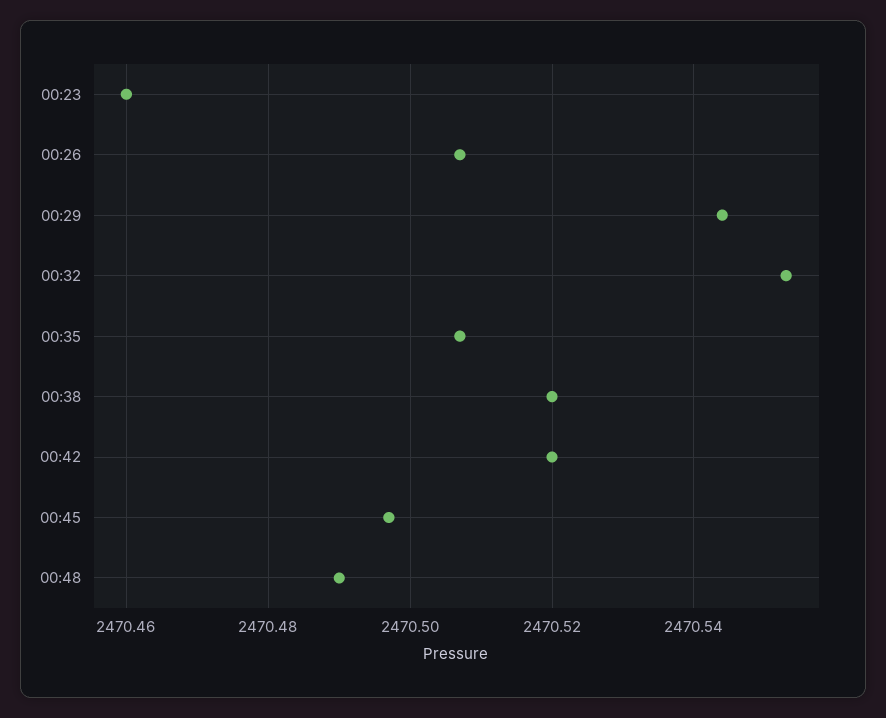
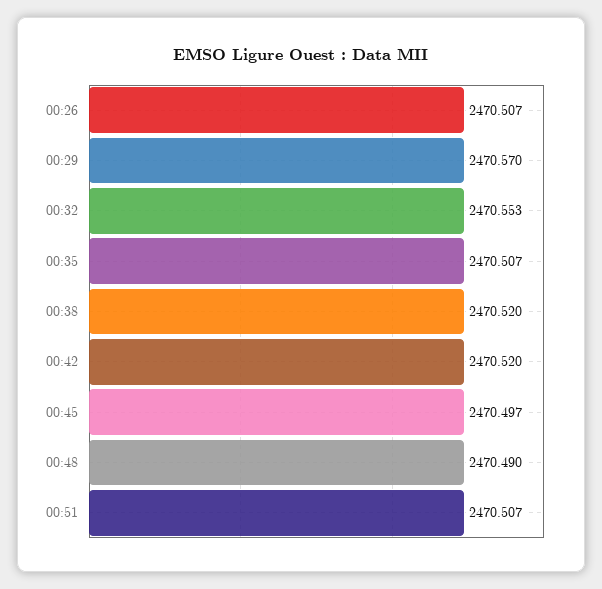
00:23: 2470.46 -> none
00:29: 2470.545 -> 2470.57
00:51: none -> 2470.507

